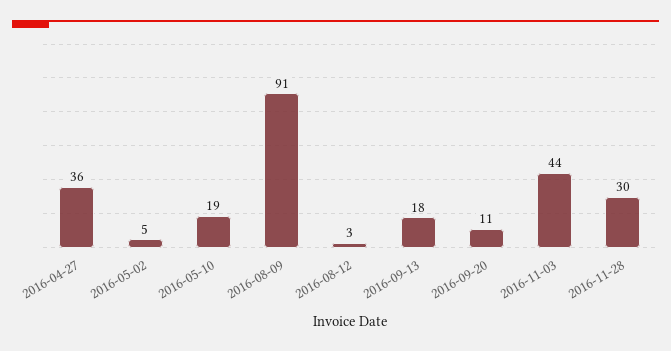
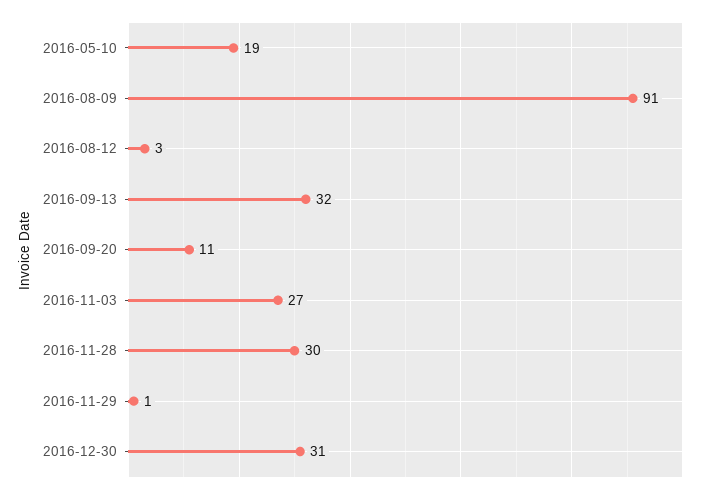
2016-04-27: 36 -> none
2016-05-02: 5 -> none
2016-09-13: 18 -> 32
2016-11-03: 44 -> 27
2016-11-29: none -> 1
2016-12-30: none -> 31

